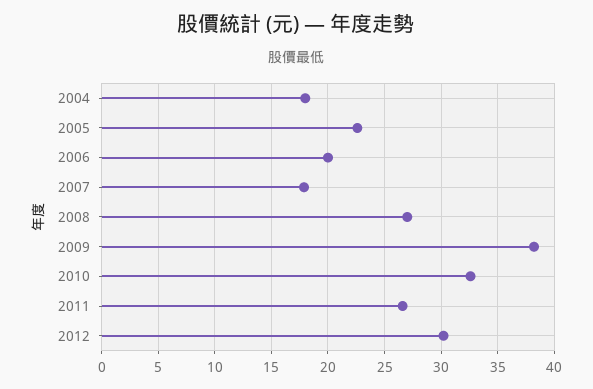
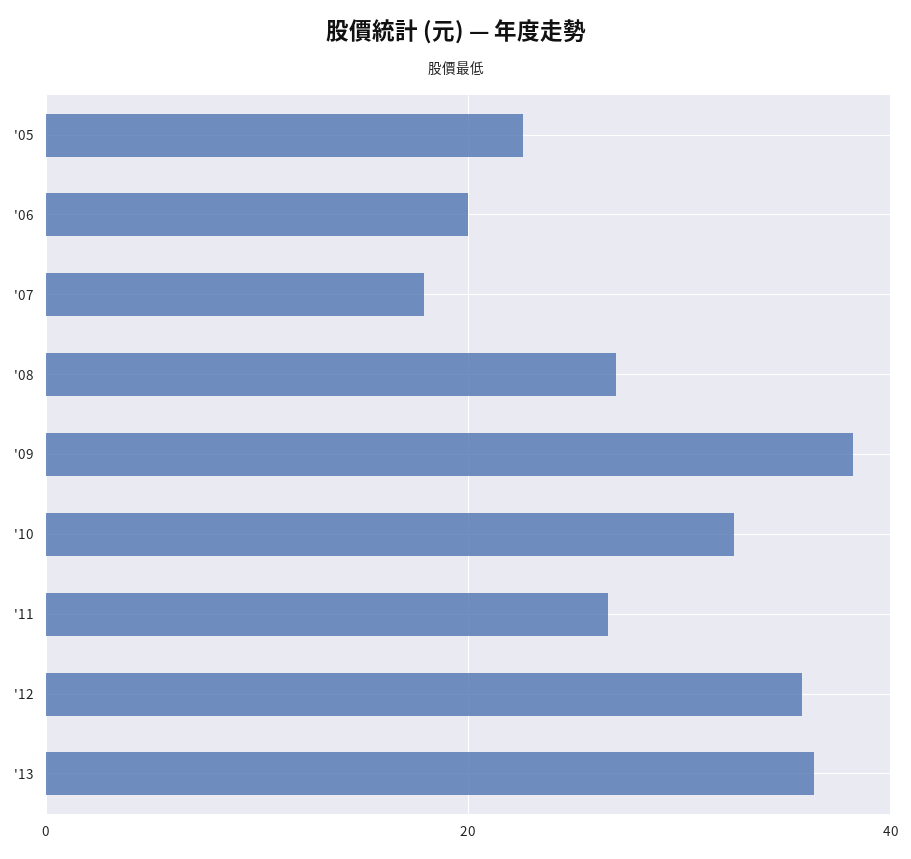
2004: 18 -> none
2012: 30 -> 36
'13: none -> 36

